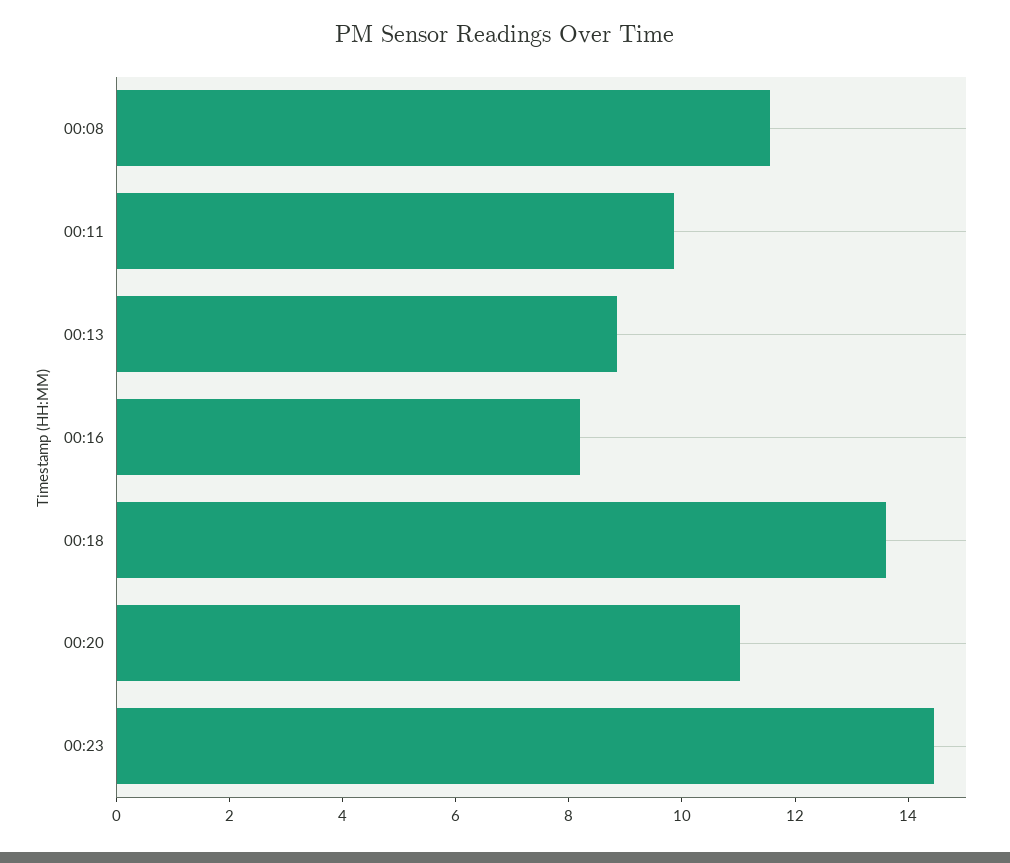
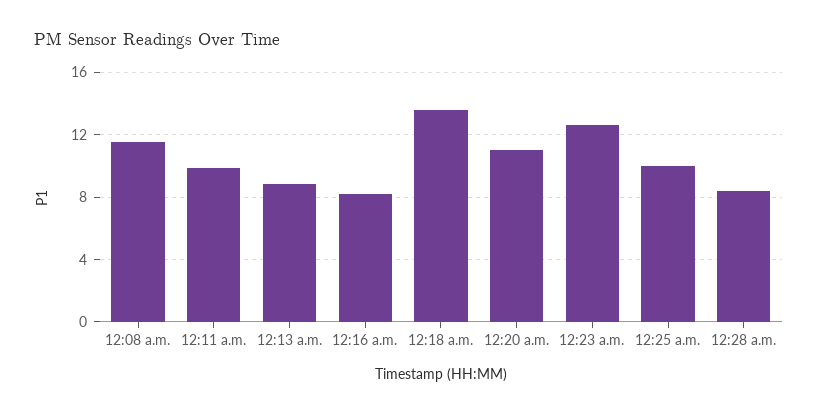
00:23: 14.5 -> 12.5
12:25 a.m.: none -> 10
12:28 a.m.: none -> 8.5

